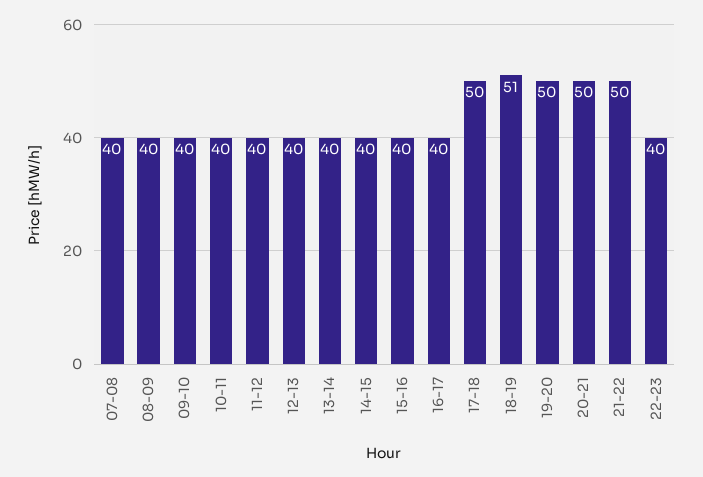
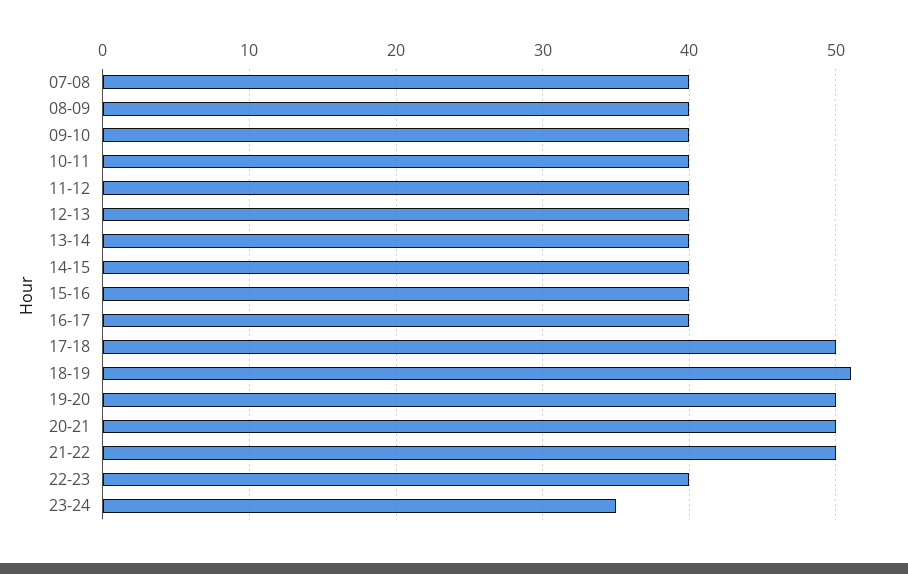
23-24: none -> 35

